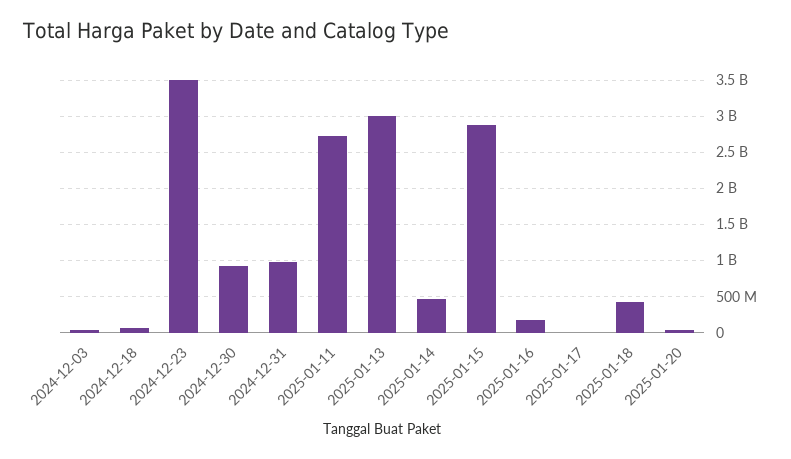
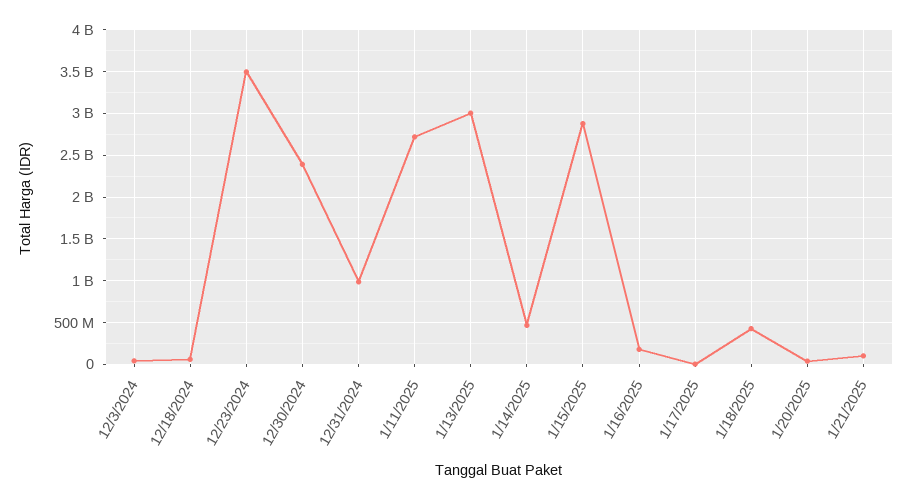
2024-12-30: 900000000 -> 2400000000
1/21/2025: none -> 100000000

